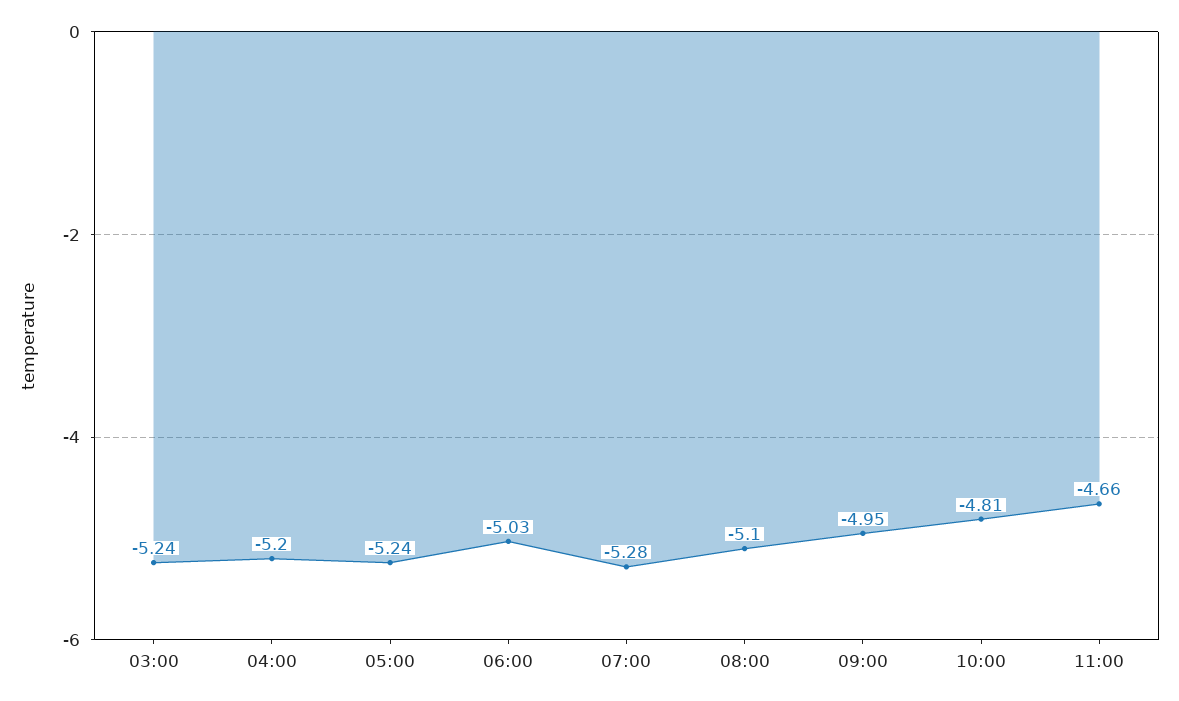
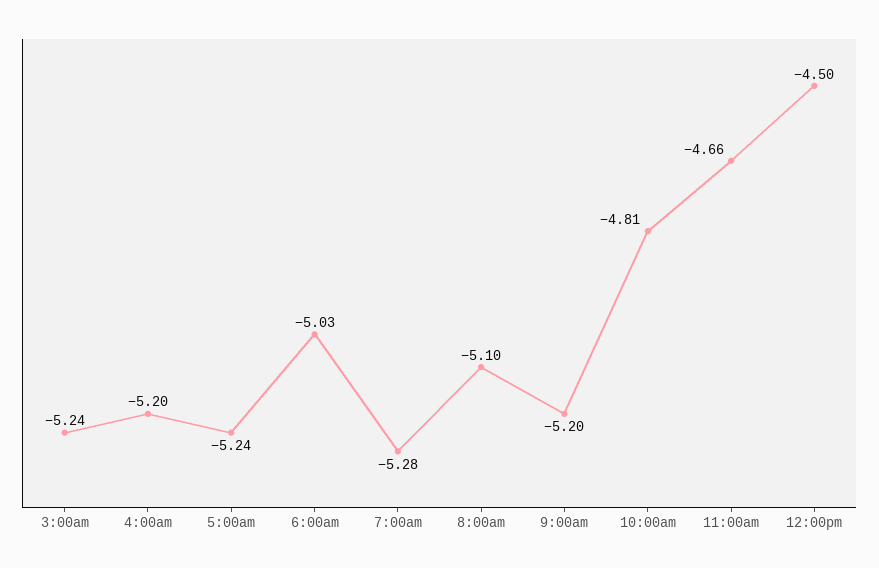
09:00: -4.95 -> -5.2
12:00pm: none -> -4.5

